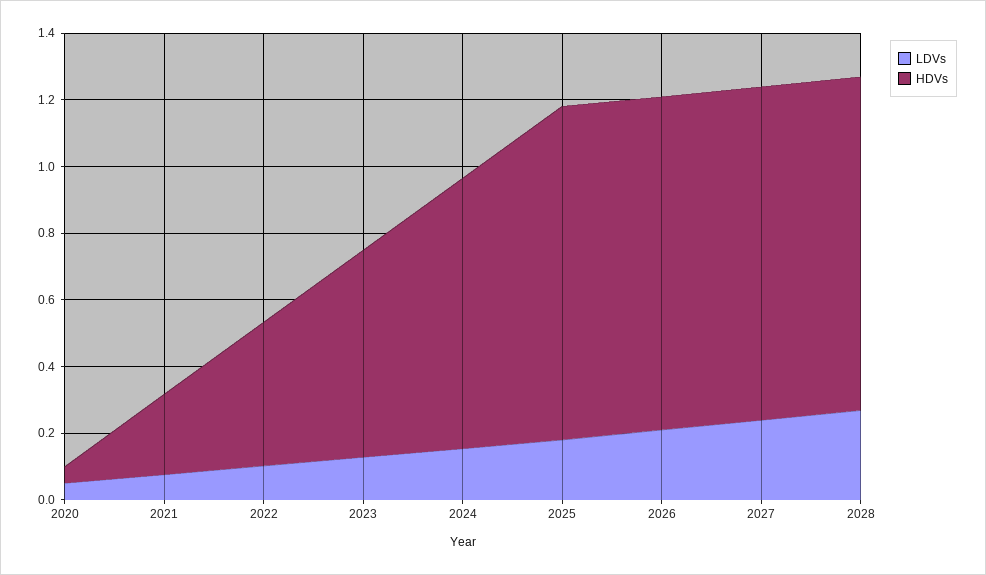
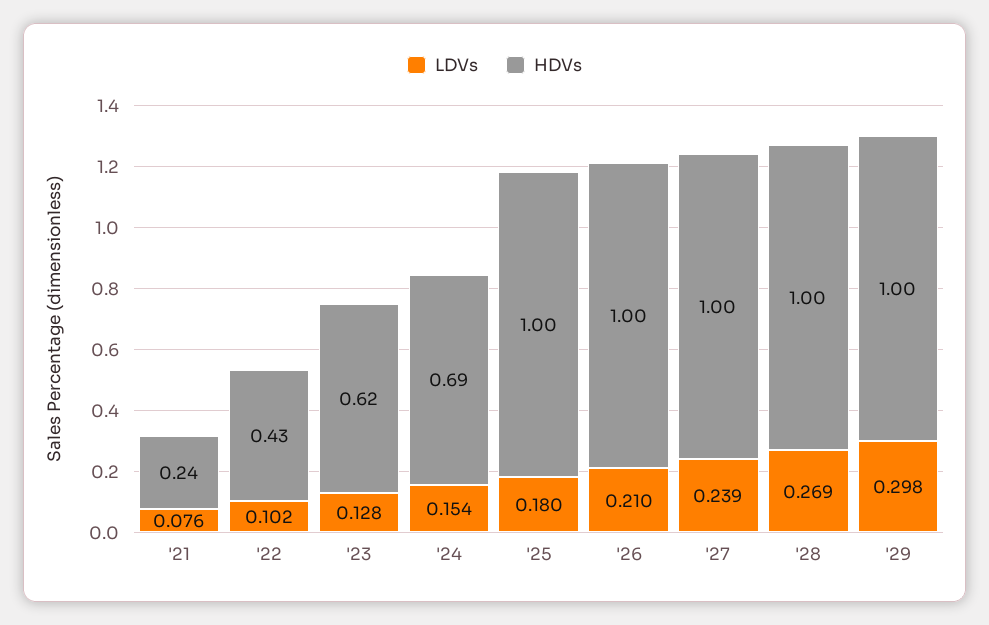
LDVs, 2020: 0.05 -> none
HDVs, 2020: 0.05 -> none
HDVs, 2024: 0.8 -> 0.69
LDVs, '29: none -> 0.298
HDVs, '29: none -> 1

